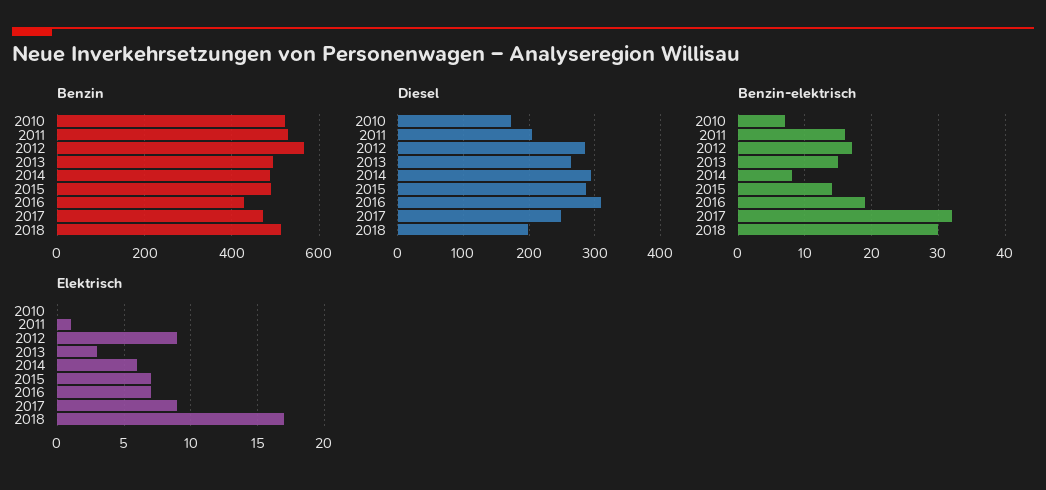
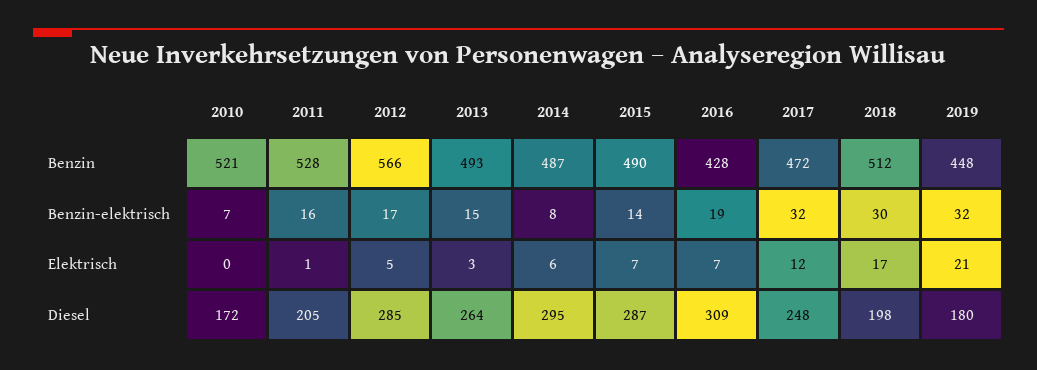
Elektrisch, 2012: 9 -> 5
Elektrisch, 2017: 9 -> 12
Benzin, 2019: none -> 448
Benzin-elektrisch, 2019: none -> 32
Elektrisch, 2019: none -> 21
Diesel, 2019: none -> 180

